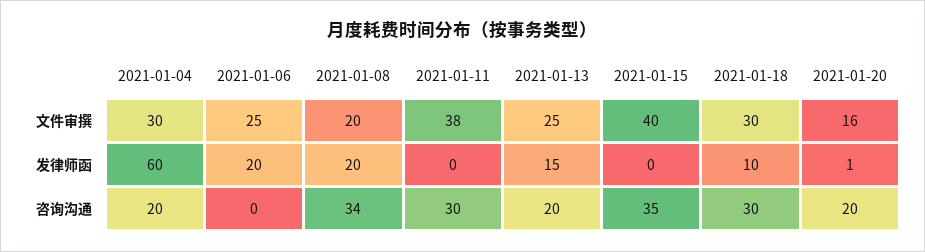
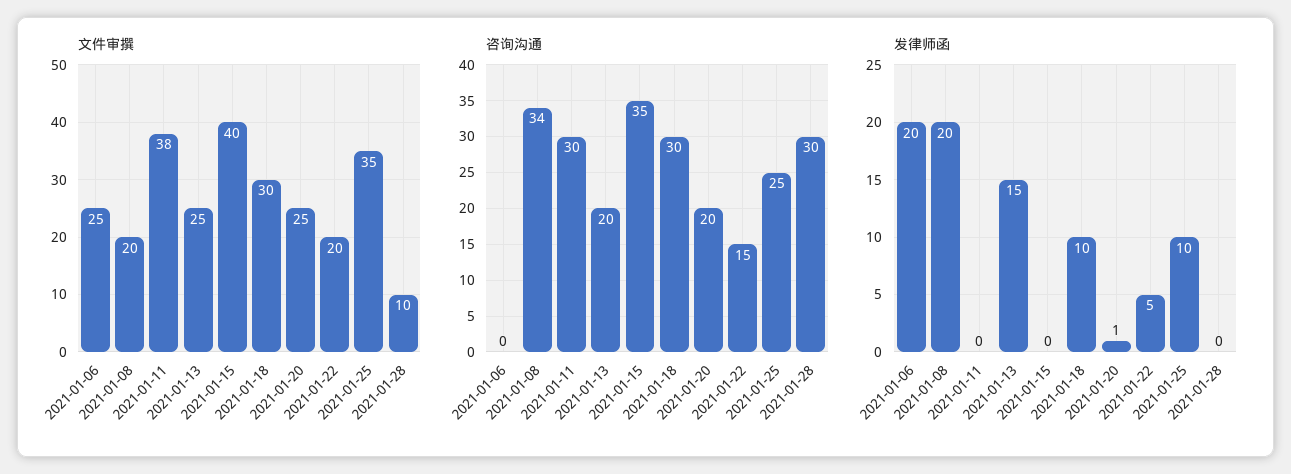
文件审撰, 2021-01-04: 30 -> none
文件审撰, 2021-01-20: 16 -> 25
发律师函, 2021-01-04: 60 -> none
咨询沟通, 2021-01-04: 20 -> none
文件审撰, 2021-01-22: none -> 20
文件审撰, 2021-01-25: none -> 35
文件审撰, 2021-01-28: none -> 10
咨询沟通, 2021-01-22: none -> 15
咨询沟通, 2021-01-25: none -> 25
咨询沟通, 2021-01-28: none -> 30
发律师函, 2021-01-22: none -> 5
发律师函, 2021-01-25: none -> 10
发律师函, 2021-01-28: none -> 0

